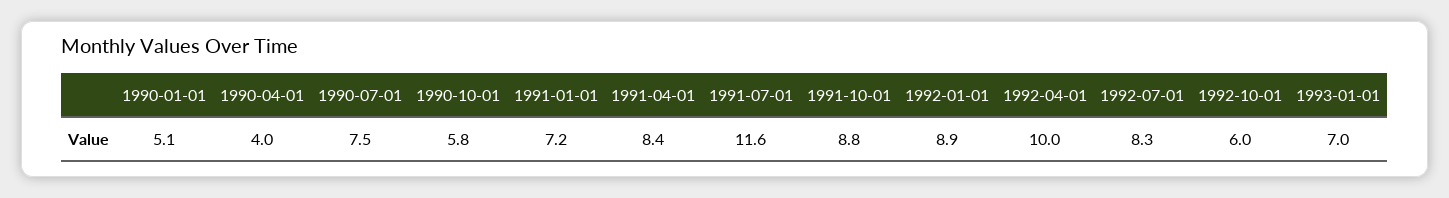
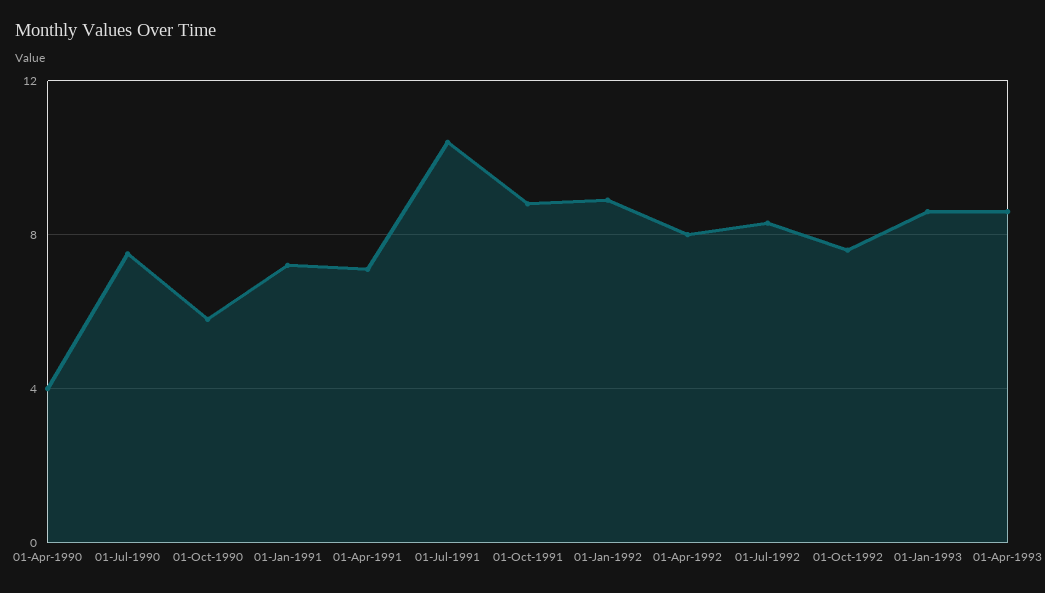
1990-01-01: 5.1 -> none
1991-04-01: 8.4 -> 7
1991-07-01: 11.6 -> 10.5
1992-04-01: 10 -> 8
1992-10-01: 6 -> 7.5
1993-01-01: 7 -> 8.5
01-Apr-1993: none -> 8.5

